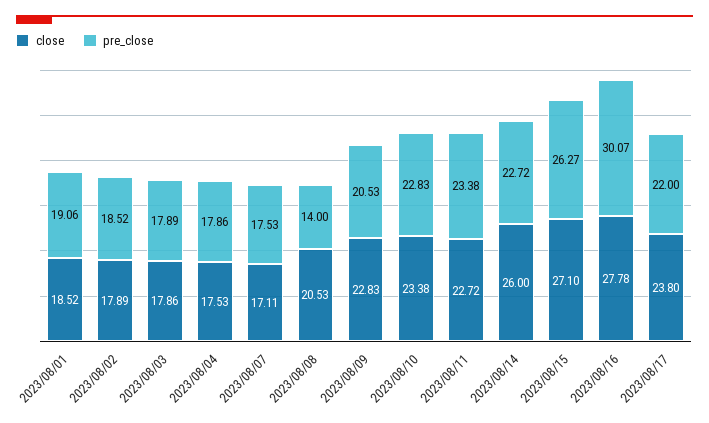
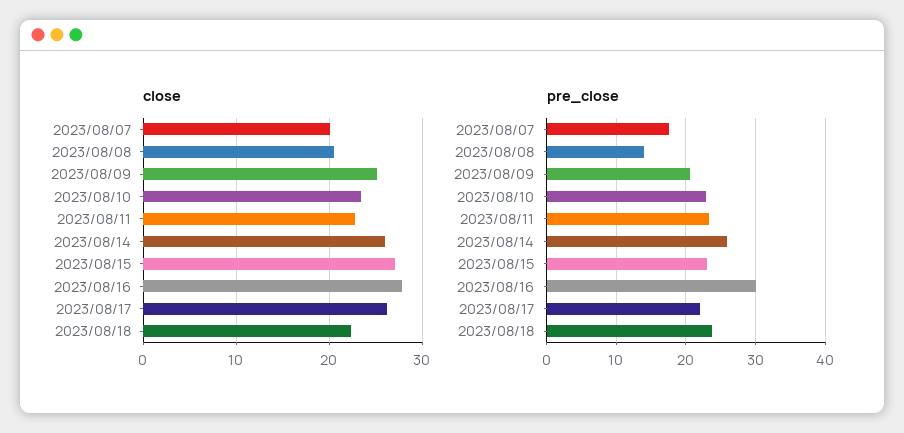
close, 2023/08/01: 18.52 -> none
pre_close, 2023/08/01: 19.06 -> none
close, 2023/08/02: 17.89 -> none
pre_close, 2023/08/02: 18.52 -> none
close, 2023/08/03: 17.86 -> none
pre_close, 2023/08/03: 17.89 -> none
close, 2023/08/04: 17.53 -> none
pre_close, 2023/08/04: 17.86 -> none
close, 2023/08/07: 17.11 -> 20
close, 2023/08/09: 22.83 -> 25
pre_close, 2023/08/14: 22.72 -> 26
pre_close, 2023/08/15: 26.27 -> 23
close, 2023/08/17: 23.8 -> 26
close, 2023/08/18: none -> 22
pre_close, 2023/08/18: none -> 24

